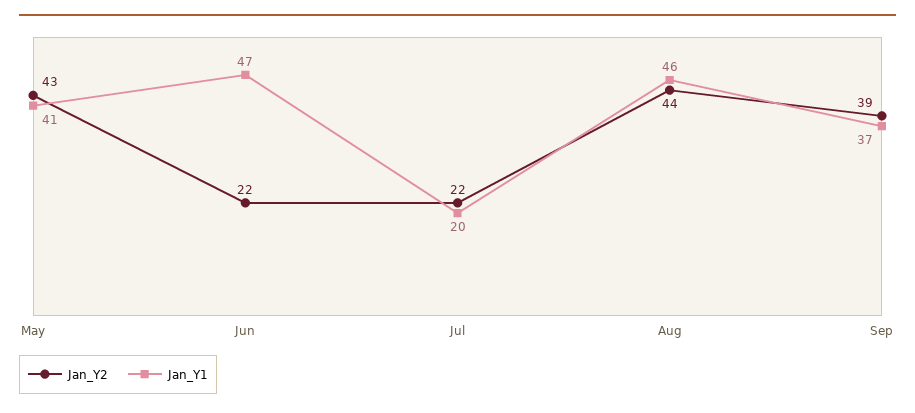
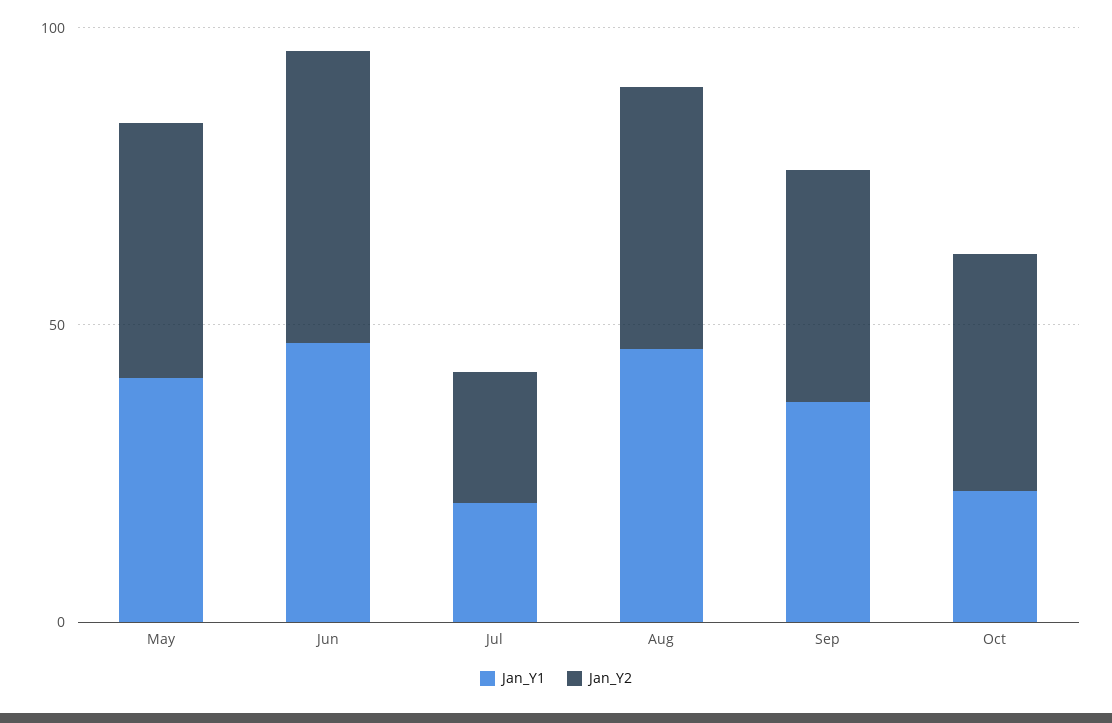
Jan_Y2, Jun: 22 -> 50
Jan_Y1, Oct: none -> 20
Jan_Y2, Oct: none -> 40

